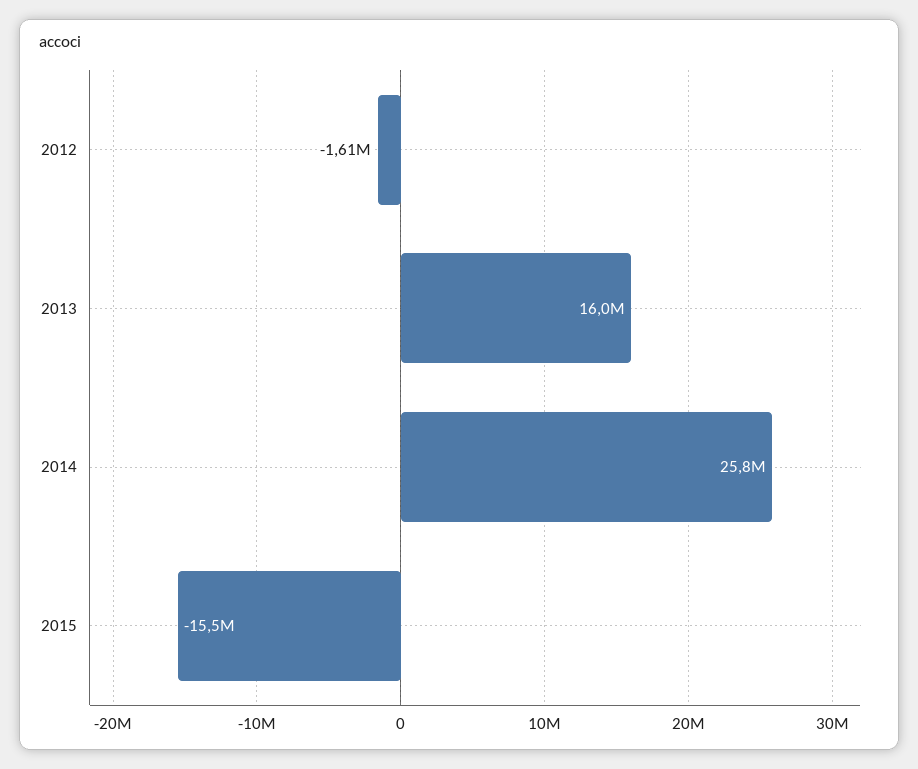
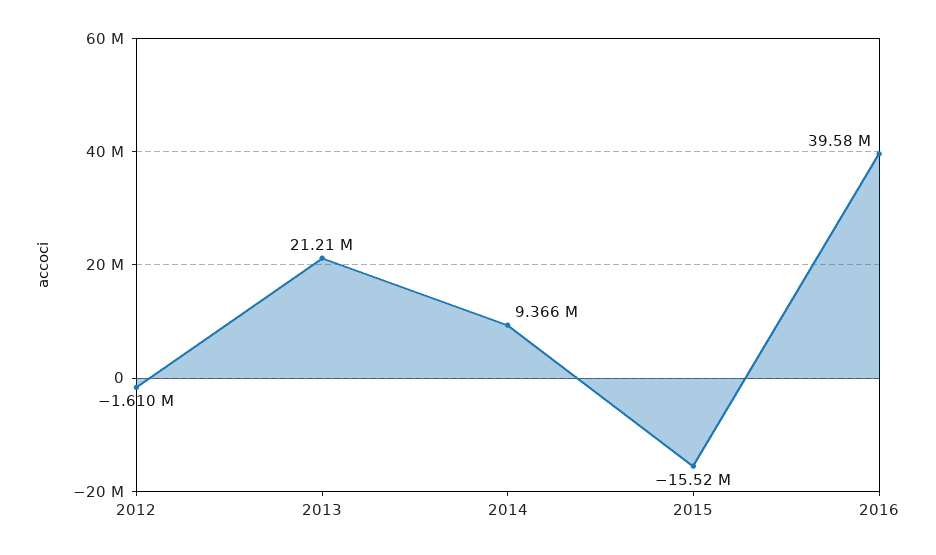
2013: 16000000 -> 21210000
2014: 25800000 -> 9366000
2016: none -> 39580000

